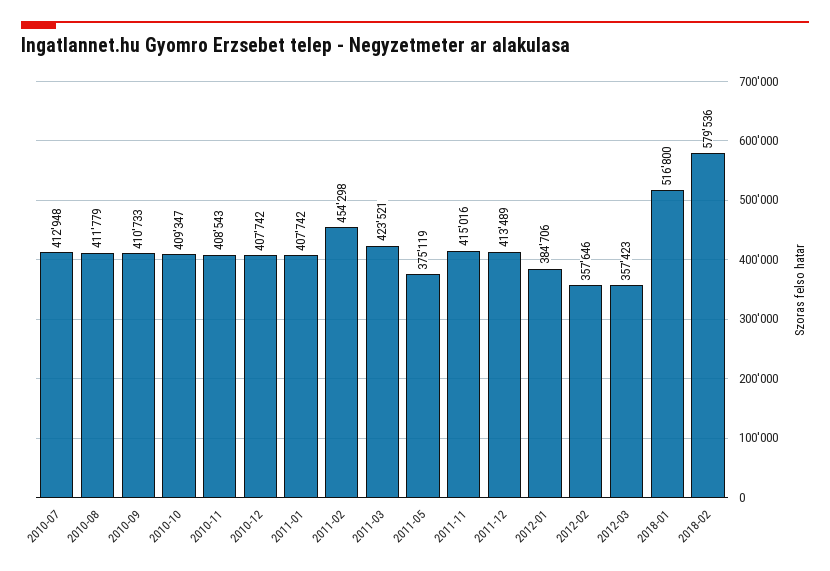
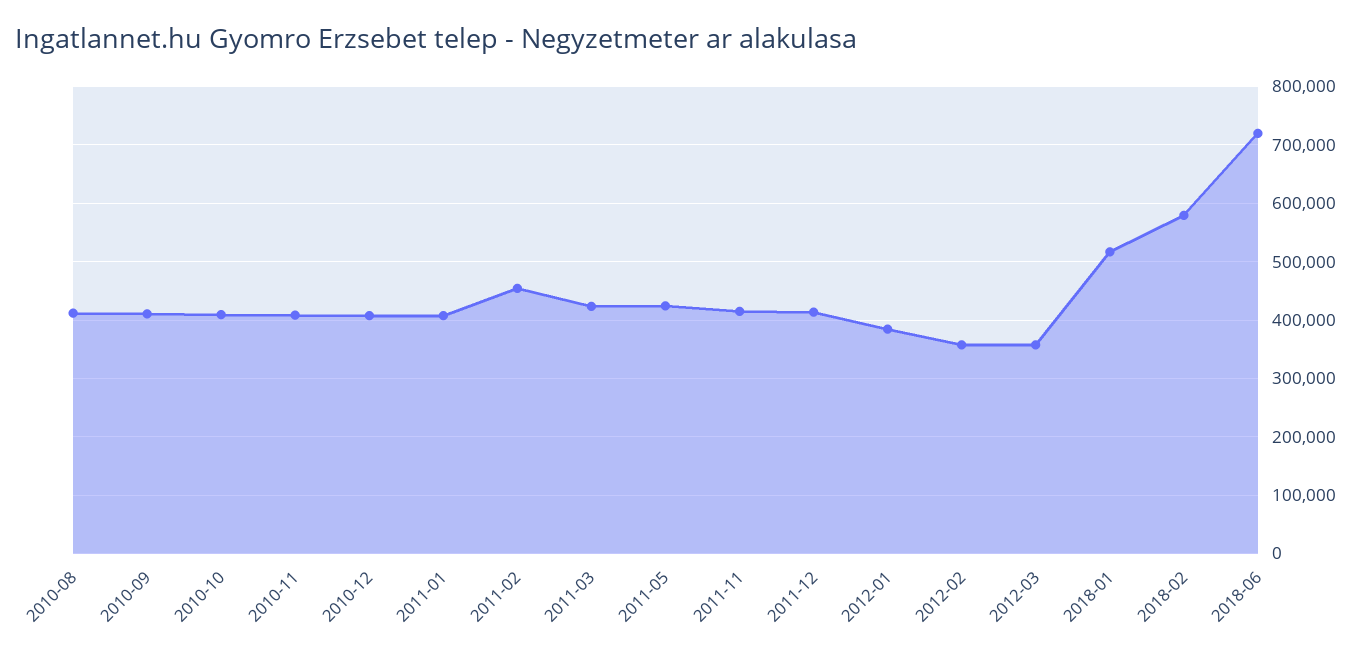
2010-07: 412948 -> none
2011-05: 375119 -> 420000
2018-06: none -> 720000

